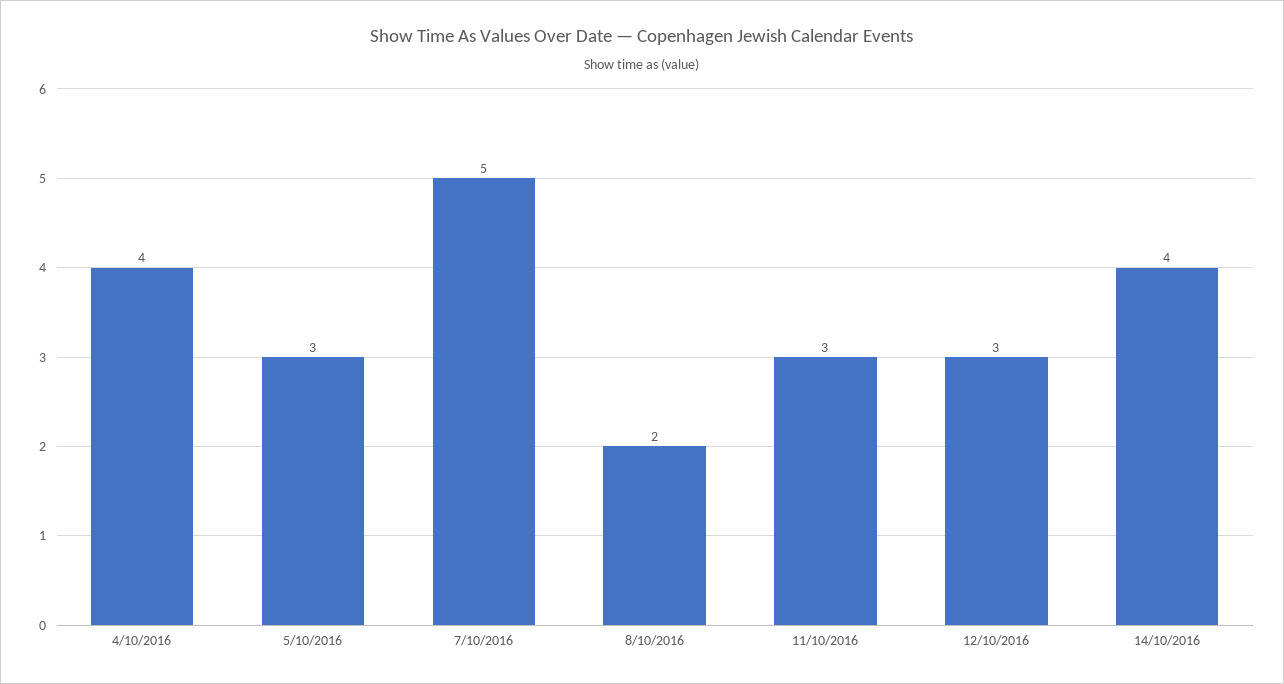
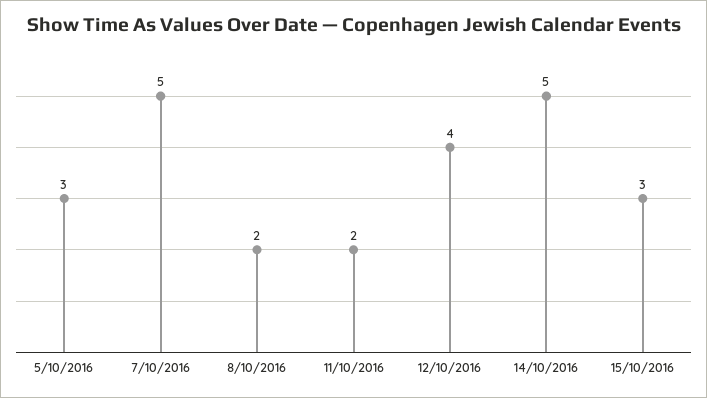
4/10/2016: 4 -> none
11/10/2016: 3 -> 2
12/10/2016: 3 -> 4
14/10/2016: 4 -> 5
15/10/2016: none -> 3

